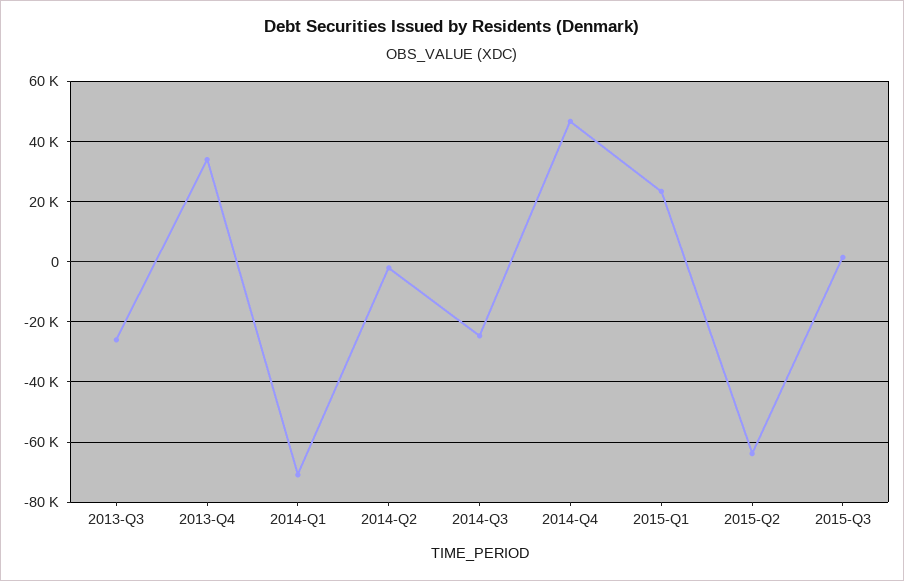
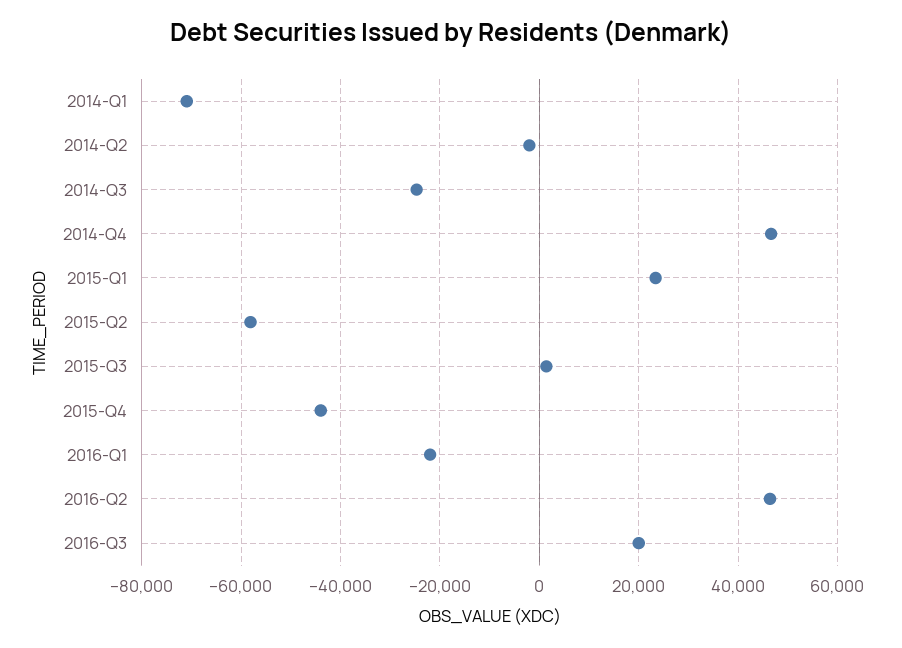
2013-Q3: -26000 -> none
2013-Q4: 34000 -> none
2015-Q2: -64000 -> -58000
2015-Q4: none -> -44000
2016-Q1: none -> -22000
2016-Q2: none -> 46000
2016-Q3: none -> 20000

